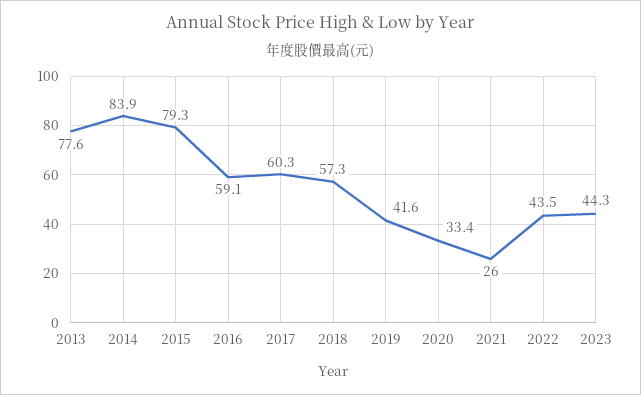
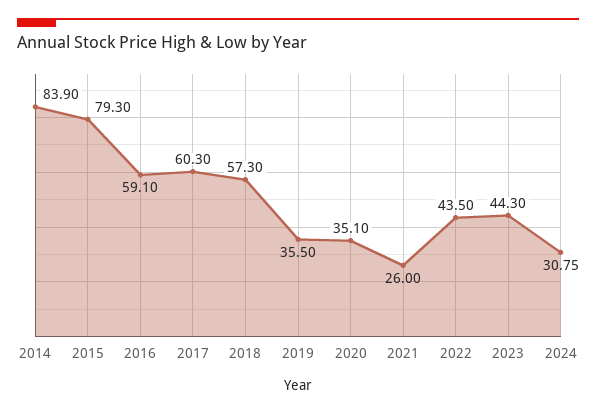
2013: 77.6 -> none
2019: 41.6 -> 35.5
2020: 33.4 -> 35.1
2024: none -> 30.75

